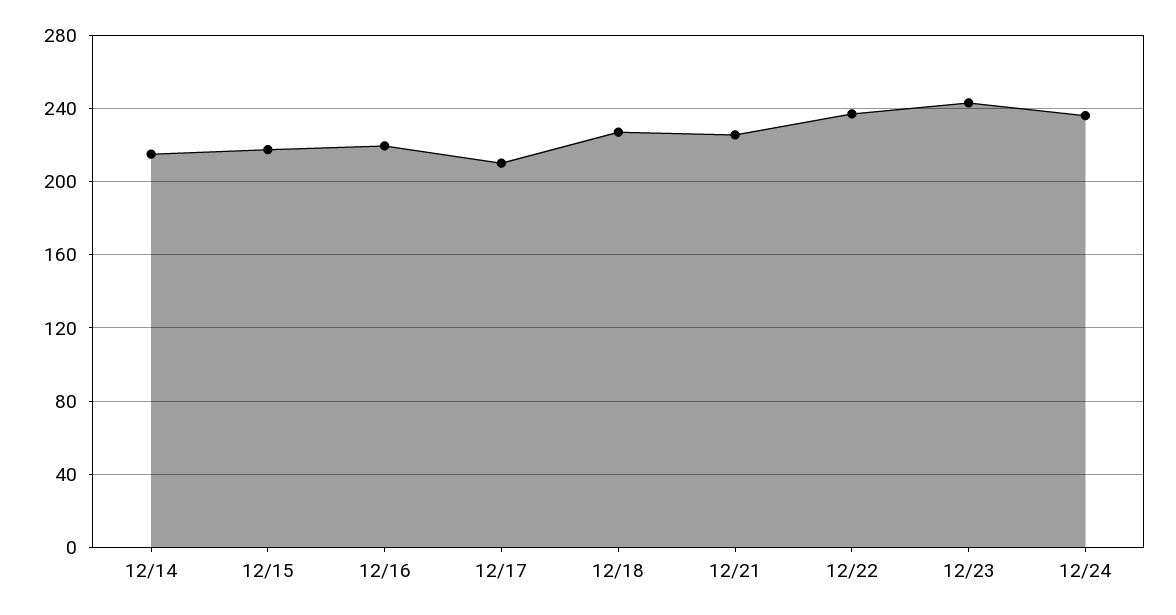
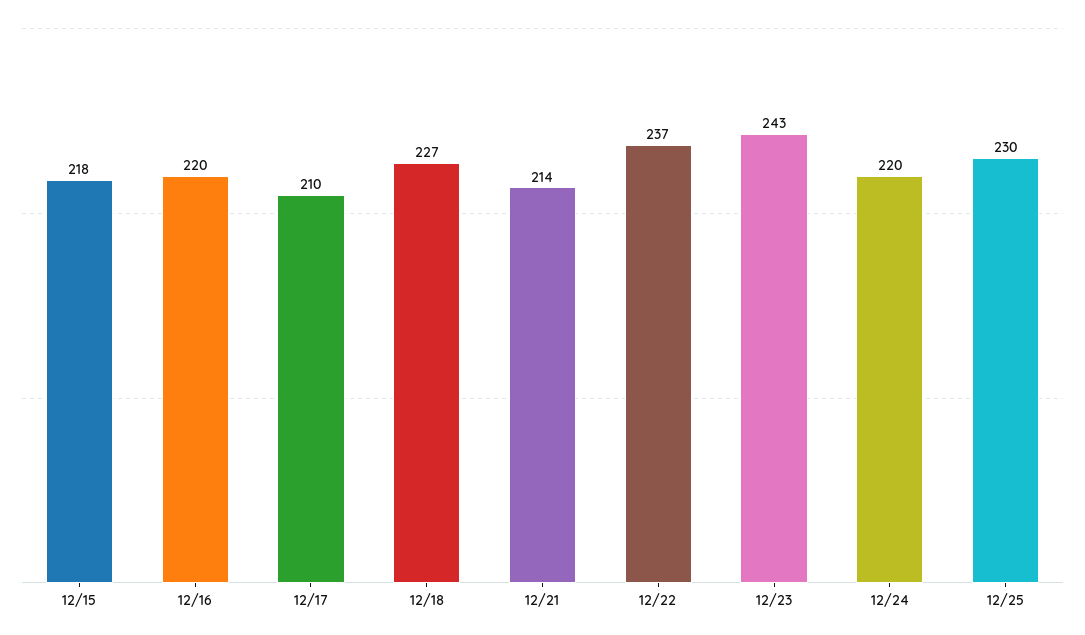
12/14: 215 -> none
12/21: 225 -> 214
12/24: 235 -> 220
12/25: none -> 230

